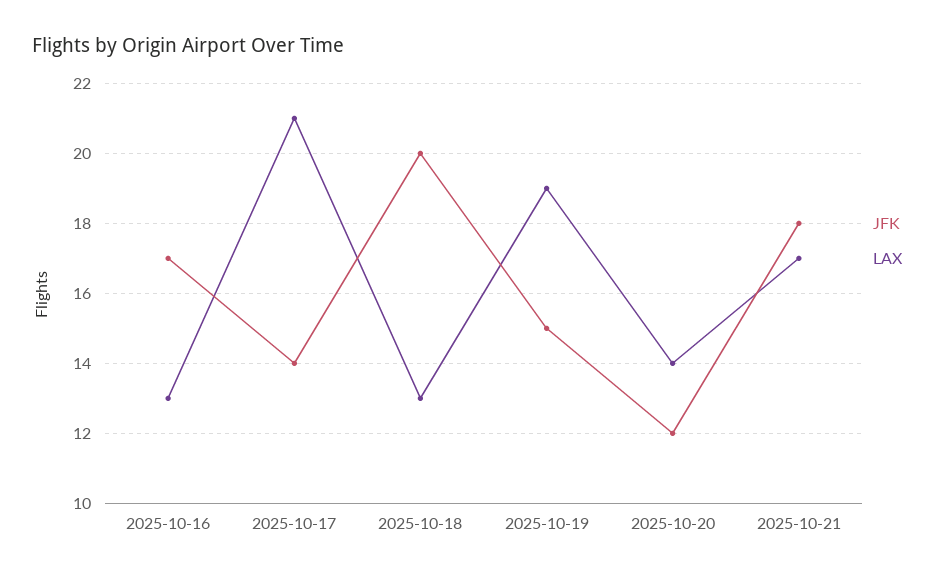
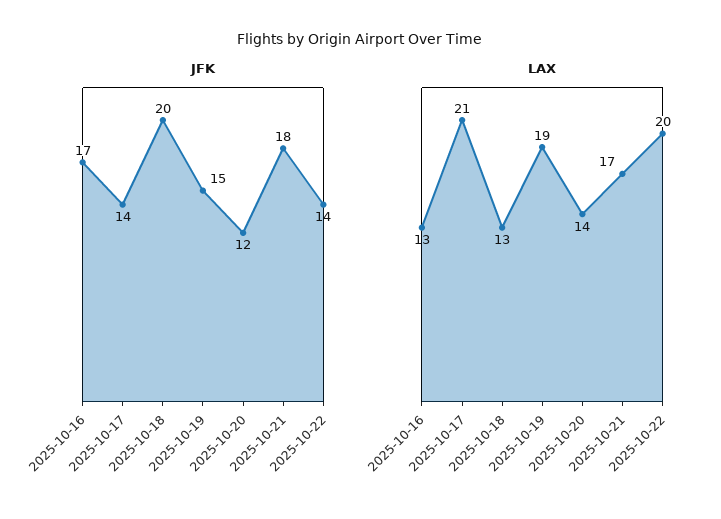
JFK, 2025-10-22: none -> 14
LAX, 2025-10-22: none -> 20

